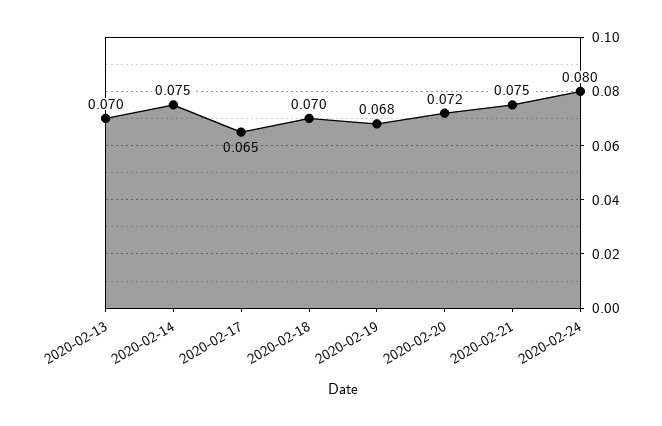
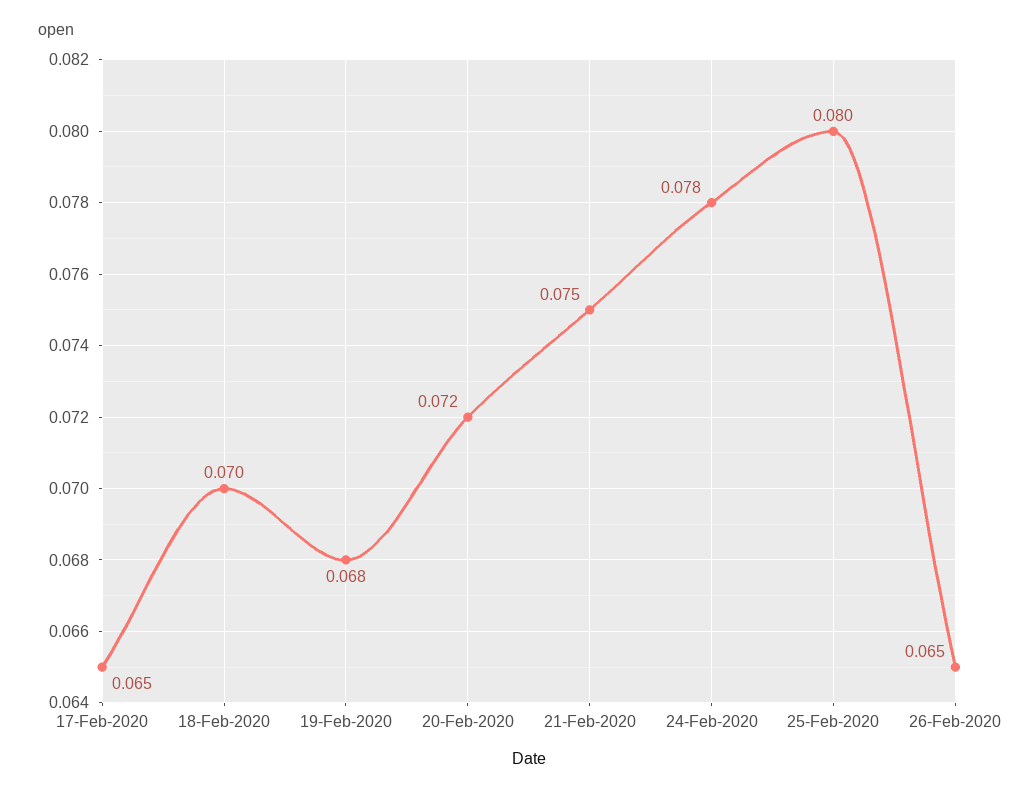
2020-02-13: 0.07 -> none
2020-02-14: 0.075 -> none
2020-02-24: 0.08 -> 0.078
25-Feb-2020: none -> 0.08
26-Feb-2020: none -> 0.065

